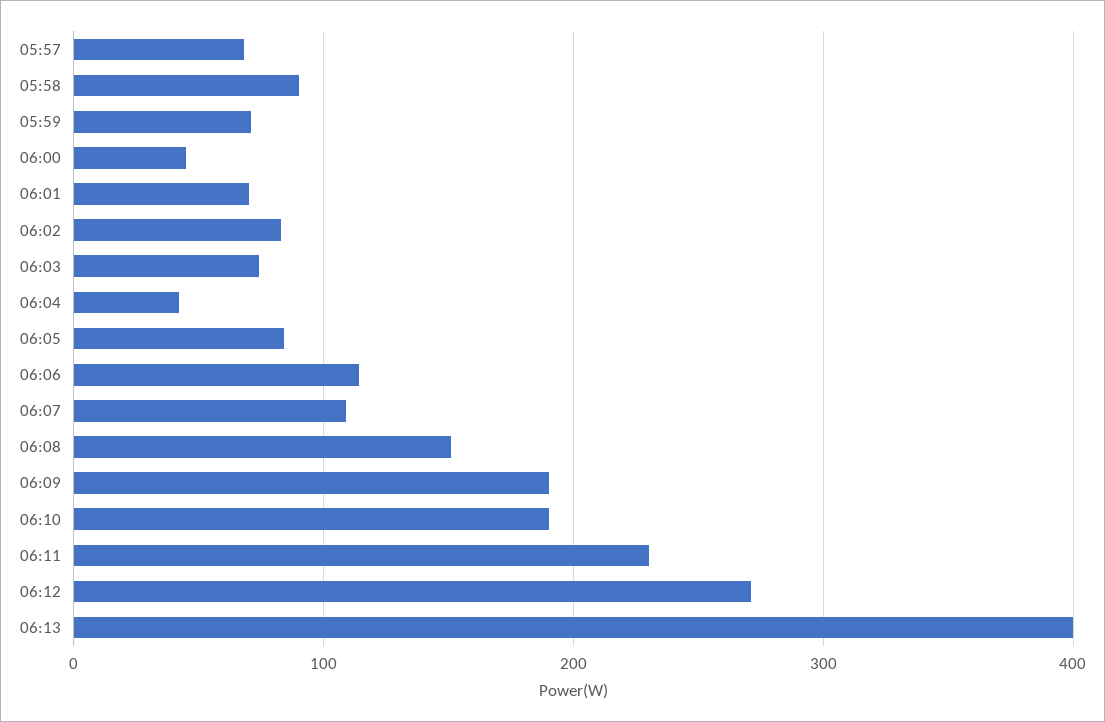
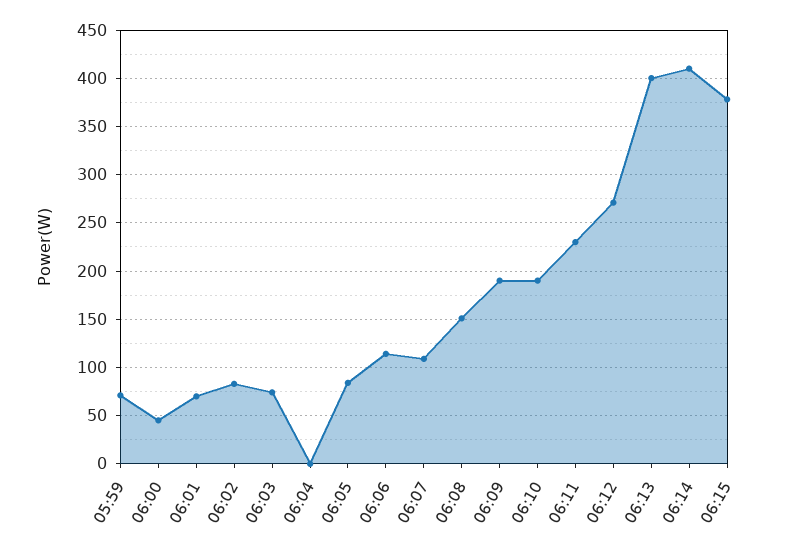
05:57: 70 -> none
05:58: 90 -> none
06:04: 40 -> 0
06:14: none -> 410
06:15: none -> 380

